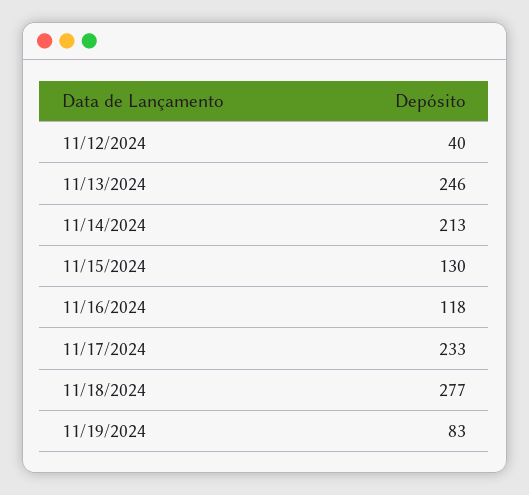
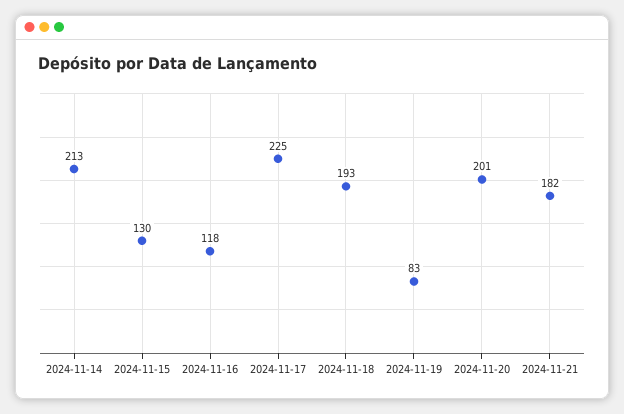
11/12/2024: 40 -> none
11/13/2024: 246 -> none
11/17/2024: 233 -> 225
11/18/2024: 277 -> 193
2024-11-20: none -> 201
2024-11-21: none -> 182

